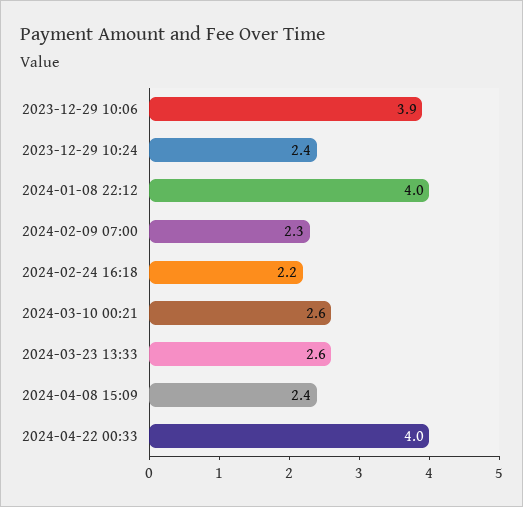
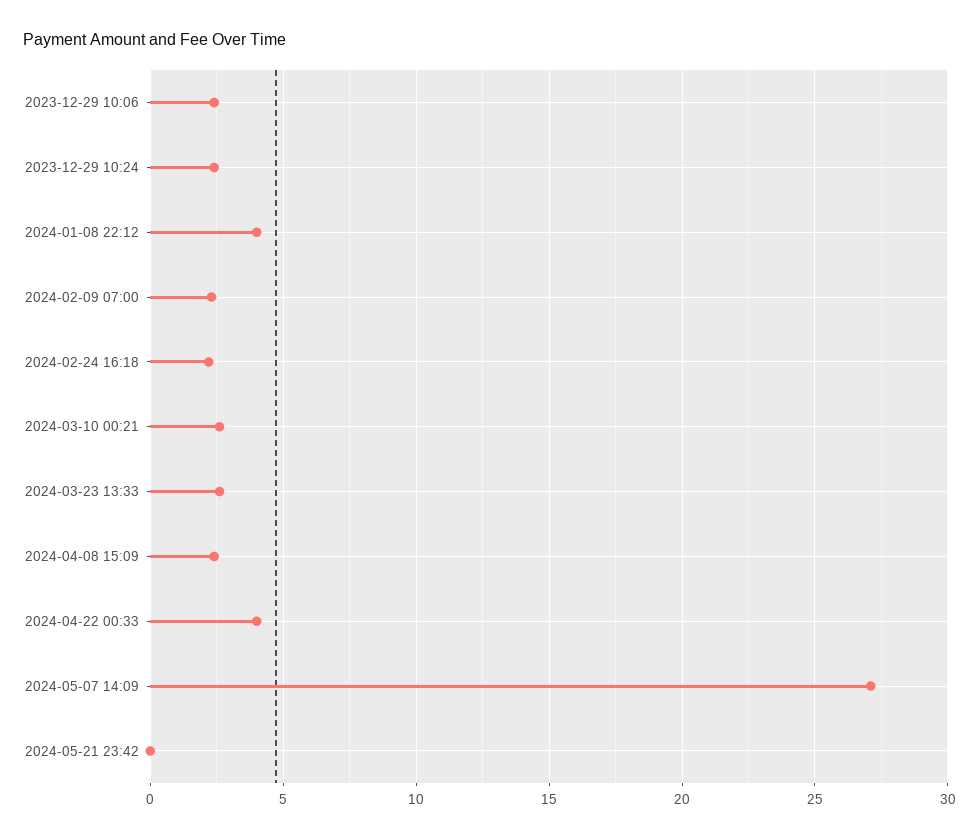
2023-12-29 10:06: 3.9 -> 2.5
2024-05-07 14:09: none -> 27
2024-05-21 23:42: none -> 0

